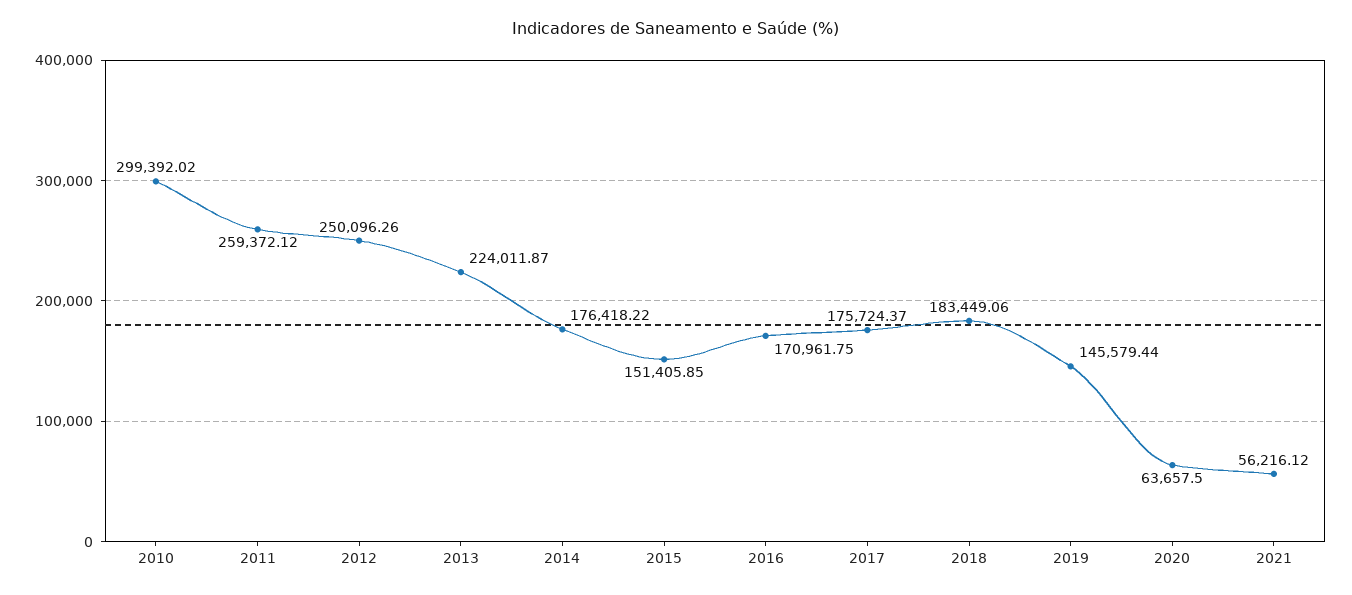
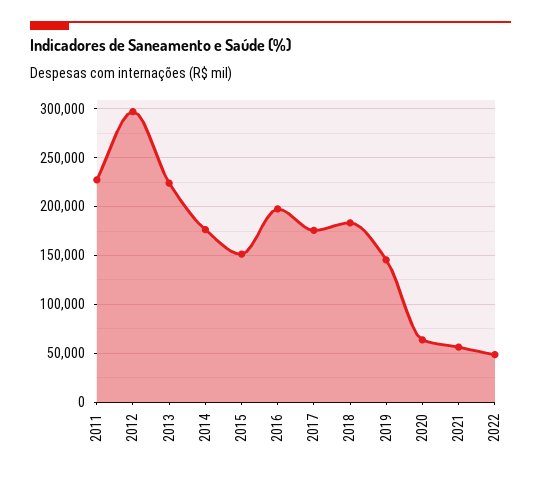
2010: 299392.02 -> none
2011: 259372.12 -> 230000
2012: 250096.26 -> 300000
2016: 170961.75 -> 200000
2022: none -> 50000

